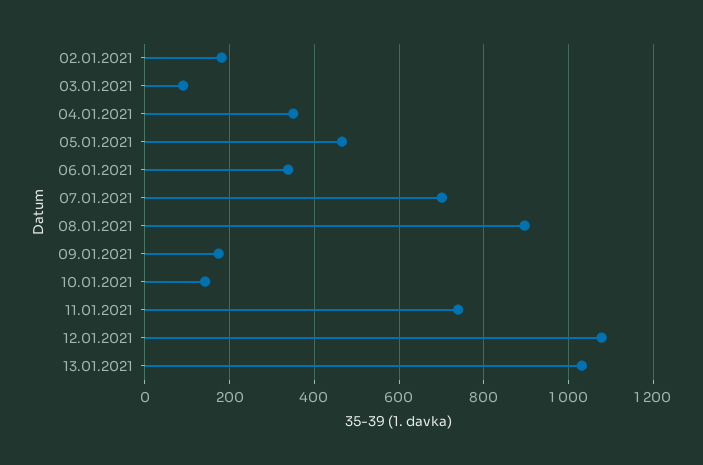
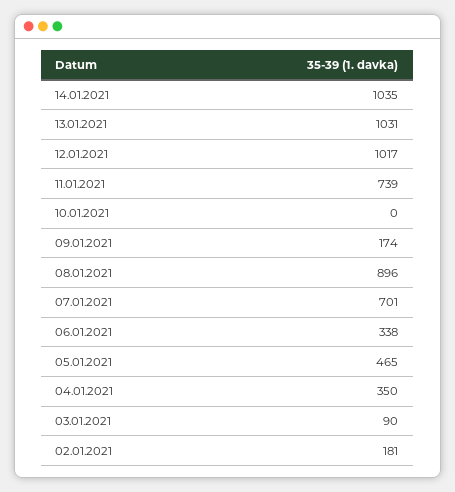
10.01.2021: 140 -> 0
12.01.2021: 1080 -> 1017
14.01.2021: none -> 1035

